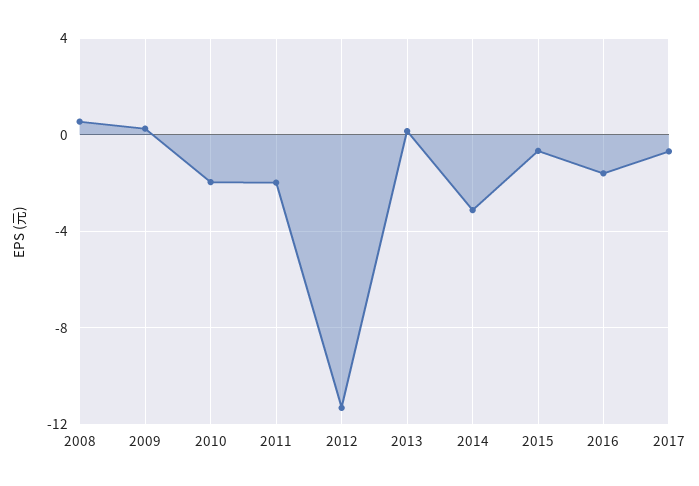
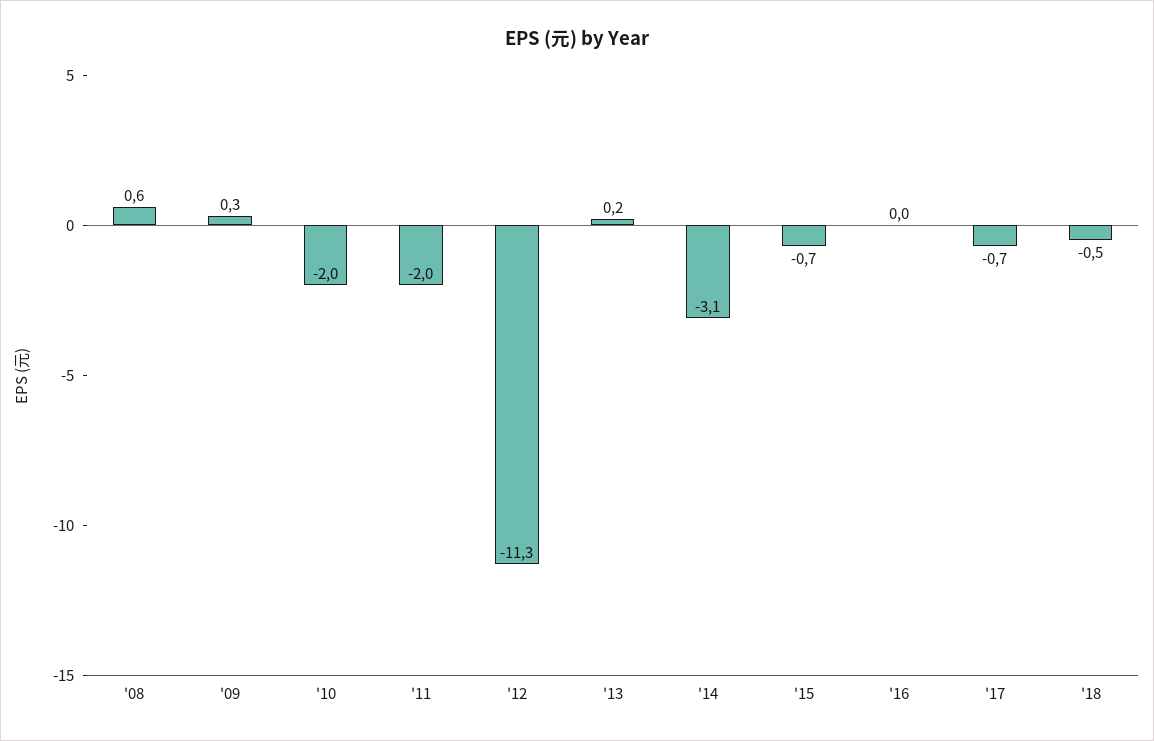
2016: -1.5 -> 0
'18: none -> -0.5

